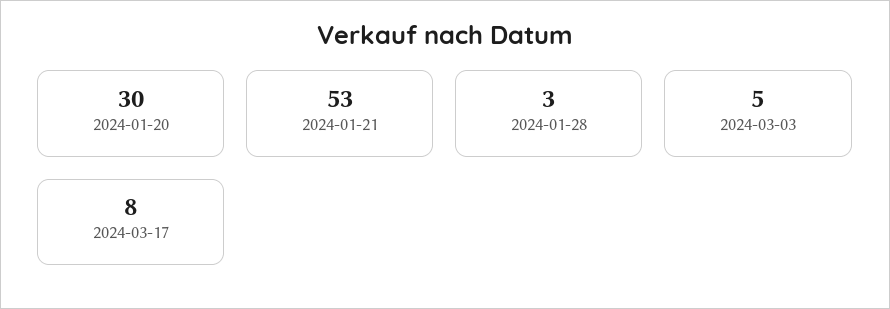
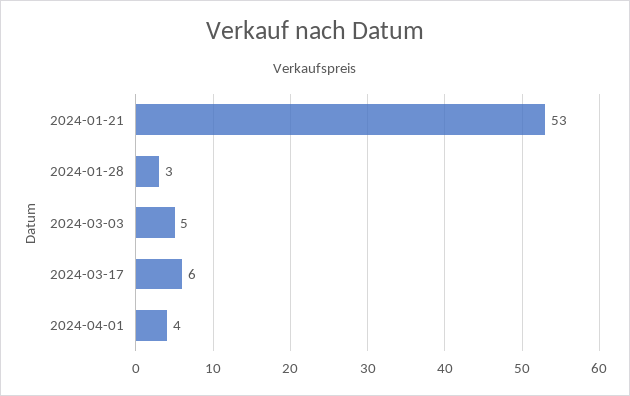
2024-01-20: 30 -> none
2024-03-17: 8 -> 6
2024-04-01: none -> 4

